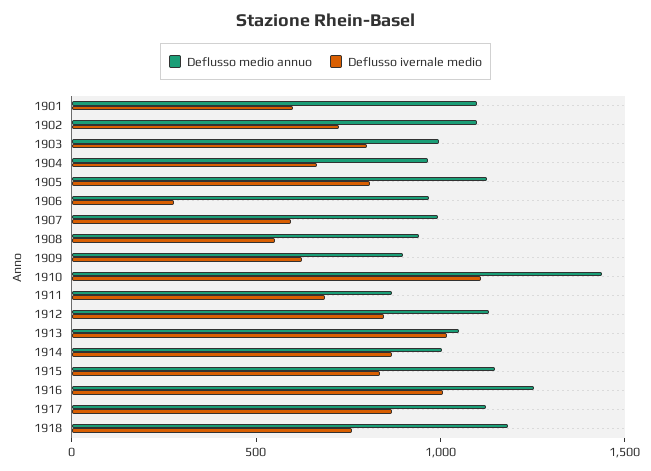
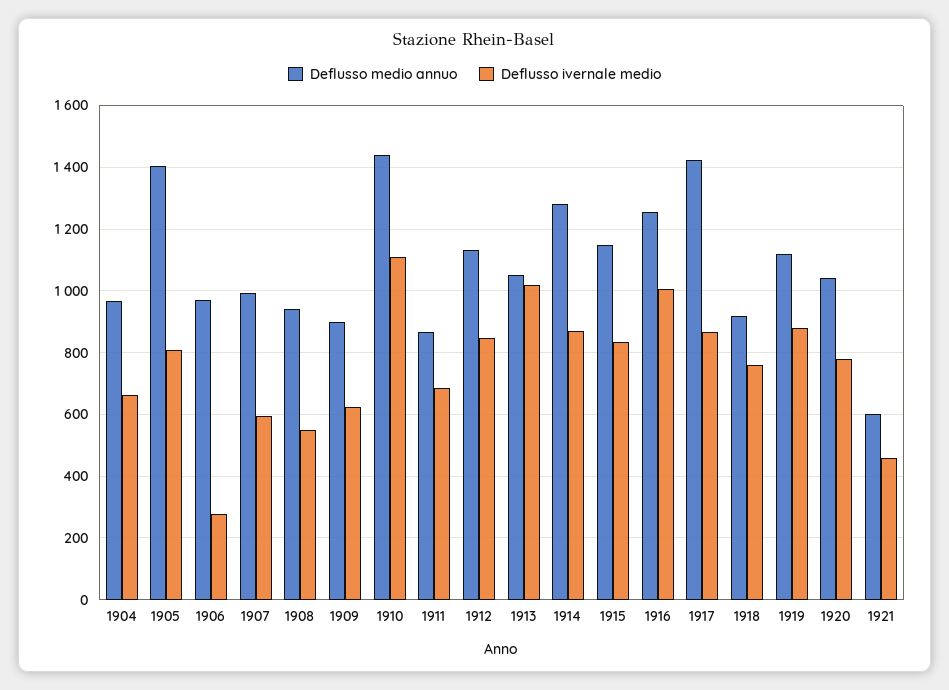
Deflusso medio annuo, 1901: 1100 -> none
Deflusso ivernale medio, 1901: 600 -> none
Deflusso medio annuo, 1902: 1100 -> none
Deflusso ivernale medio, 1902: 700 -> none
Deflusso medio annuo, 1903: 1000 -> none
Deflusso ivernale medio, 1903: 800 -> none
Deflusso medio annuo, 1905: 1100 -> 1400
Deflusso medio annuo, 1914: 1000 -> 1280
Deflusso medio annuo, 1917: 1100 -> 1420
Deflusso medio annuo, 1918: 1200 -> 920
Deflusso medio annuo, 1919: none -> 1120
Deflusso ivernale medio, 1919: none -> 880
Deflusso medio annuo, 1920: none -> 1040
Deflusso ivernale medio, 1920: none -> 780
Deflusso medio annuo, 1921: none -> 600
Deflusso ivernale medio, 1921: none -> 460

